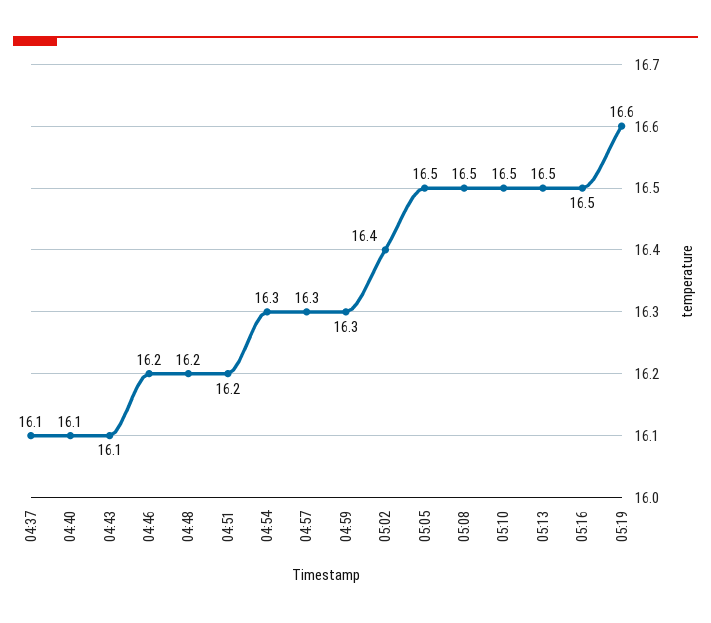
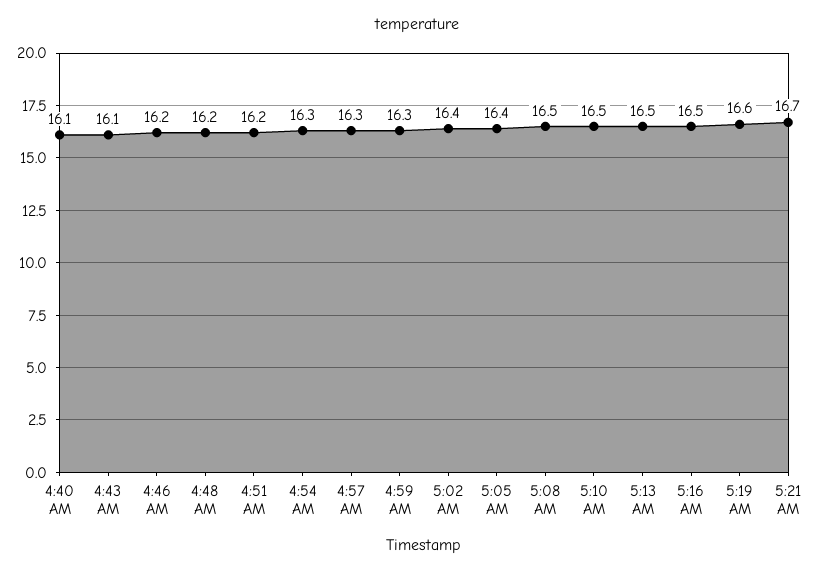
04:37: 16.1 -> none
05:05: 16.5 -> 16.4
5:21 AM: none -> 16.7

